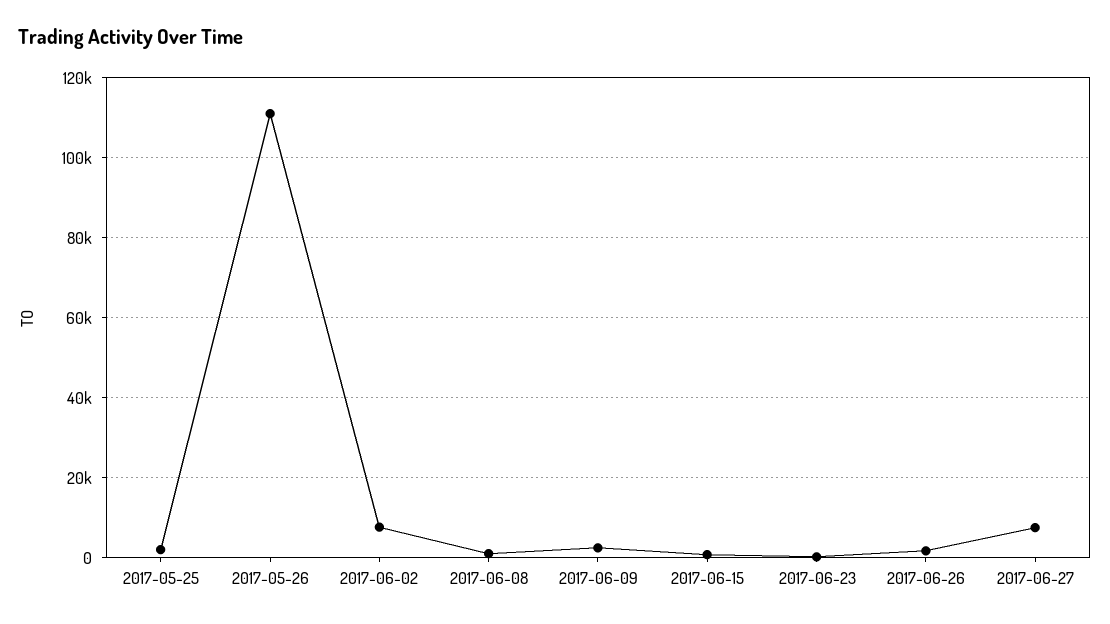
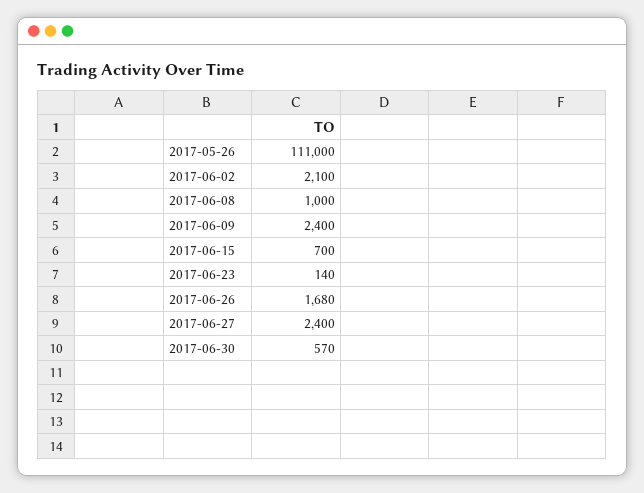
2017-05-25: 2000 -> none
2017-06-02: 8000 -> 2100
2017-06-27: 8000 -> 2400
2017-06-30: none -> 570

